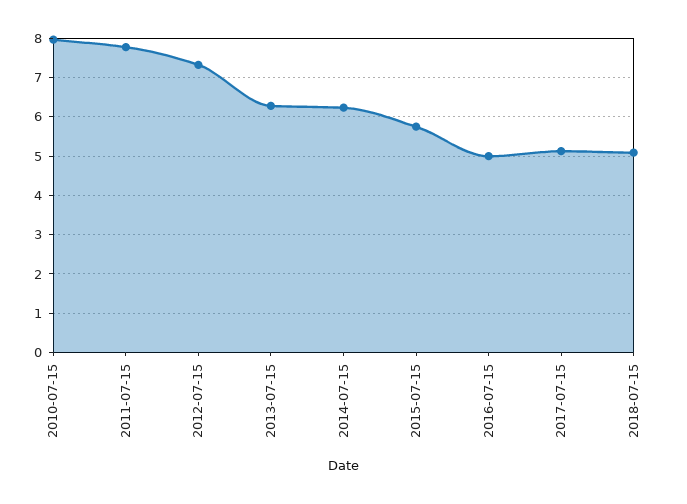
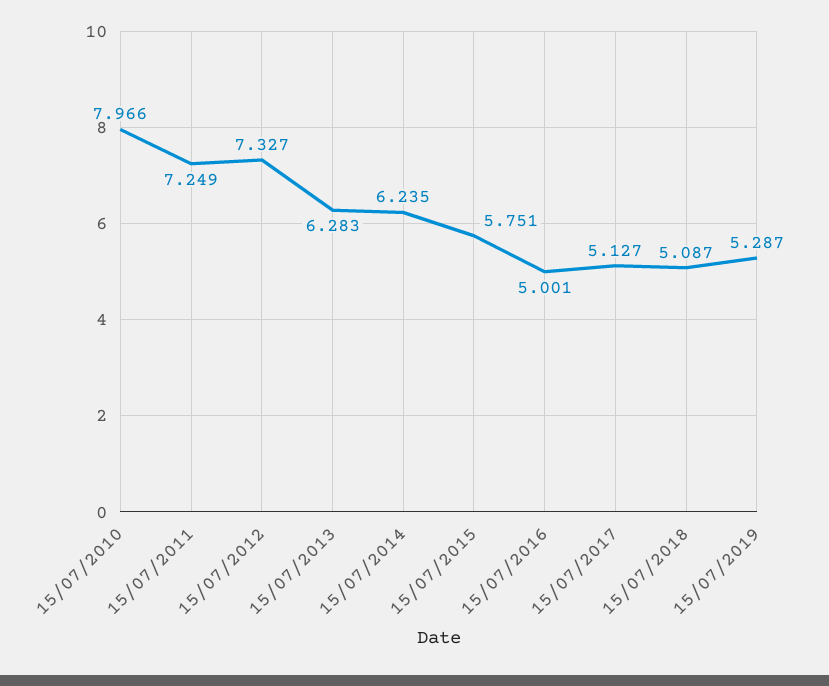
2011-07-15: 7.8 -> 7.249
15/07/2019: none -> 5.287

